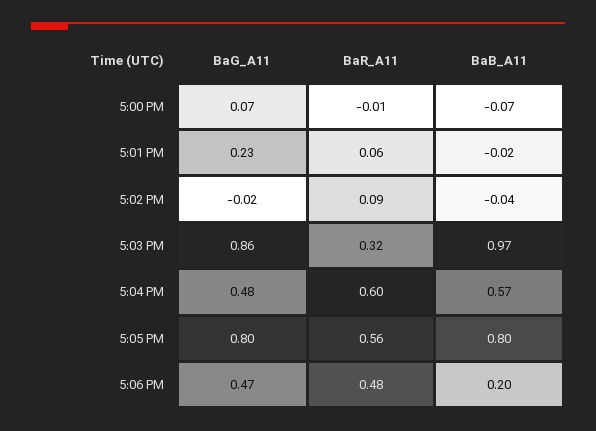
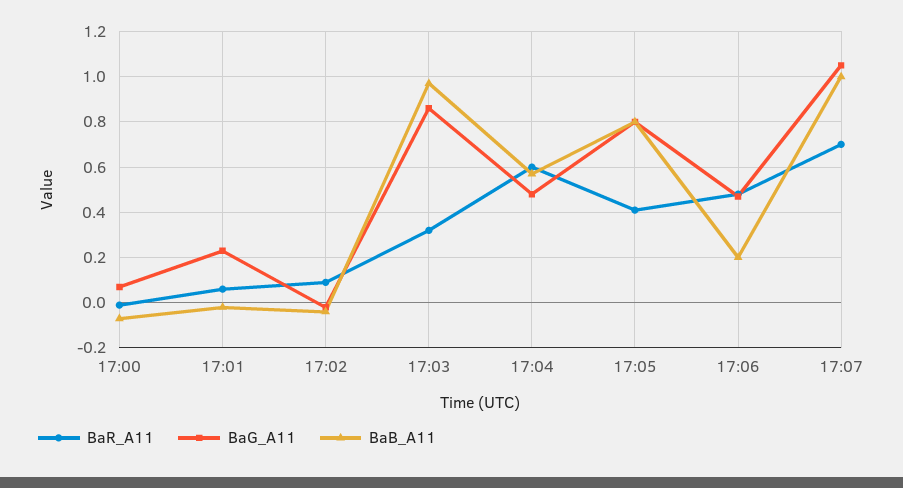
BaR_A11, 5:05 PM: 0.56 -> 0.4
BaR_A11, 17:07: none -> 0.7
BaG_A11, 17:07: none -> 1.05
BaB_A11, 17:07: none -> 1

